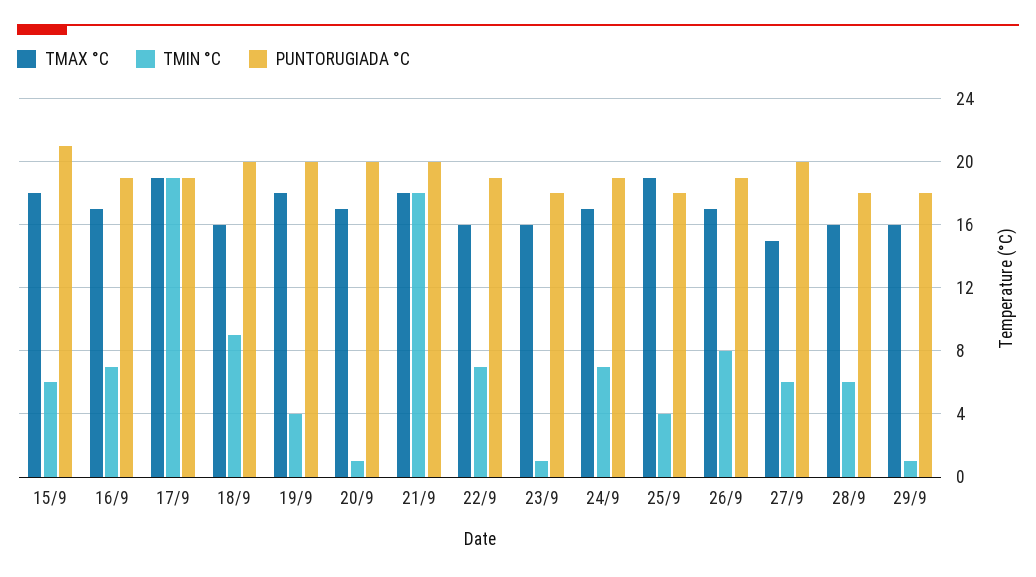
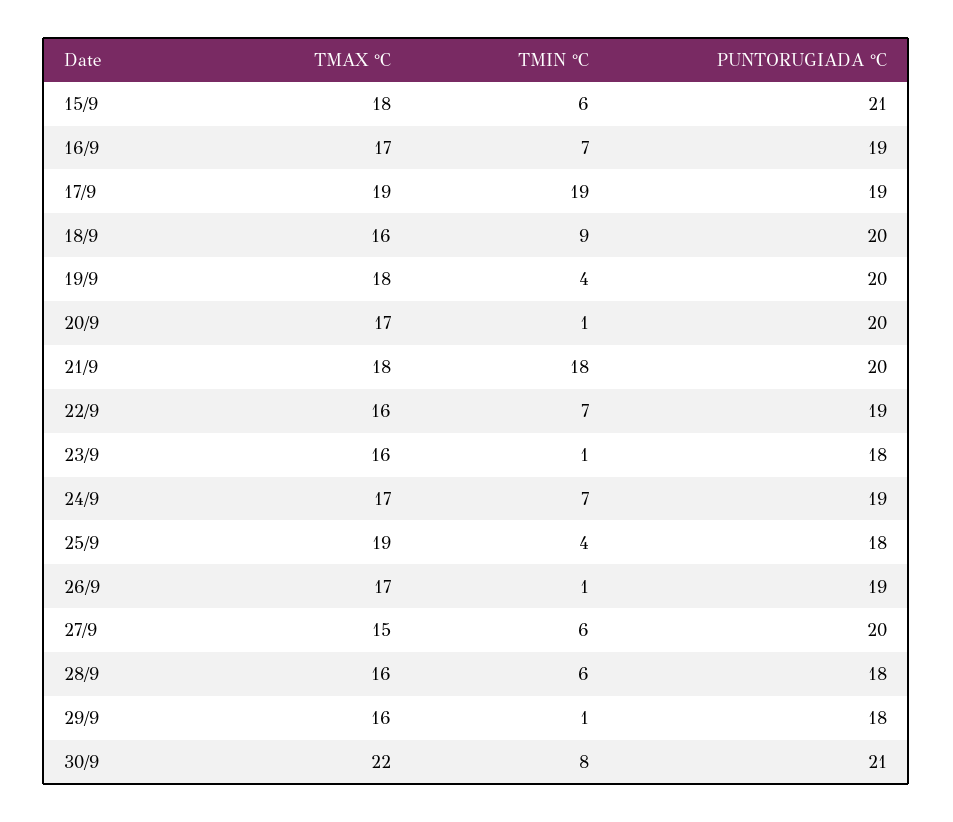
TMIN °C, 26/9: 8 -> 1
TMAX °C, 30/9: none -> 22
TMIN °C, 30/9: none -> 8
PUNTORUGIADA °C, 30/9: none -> 21

